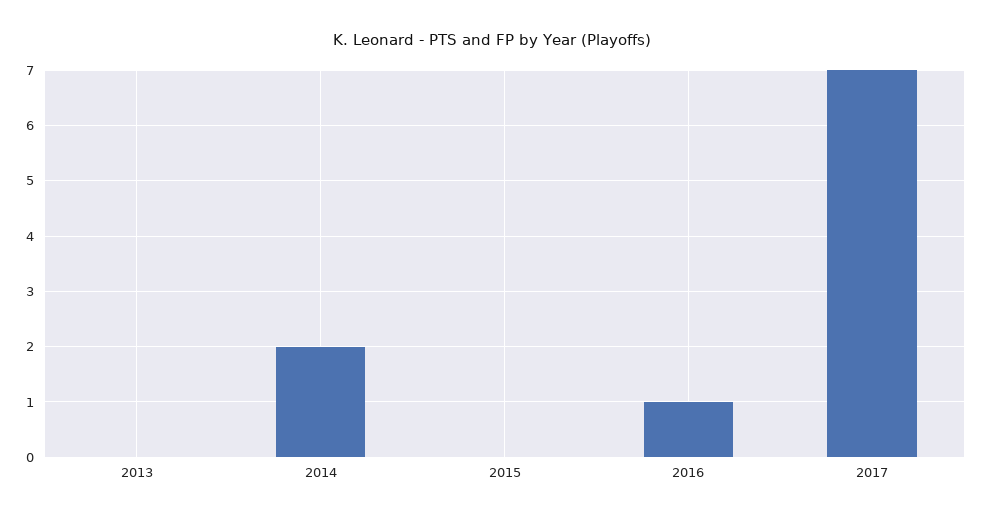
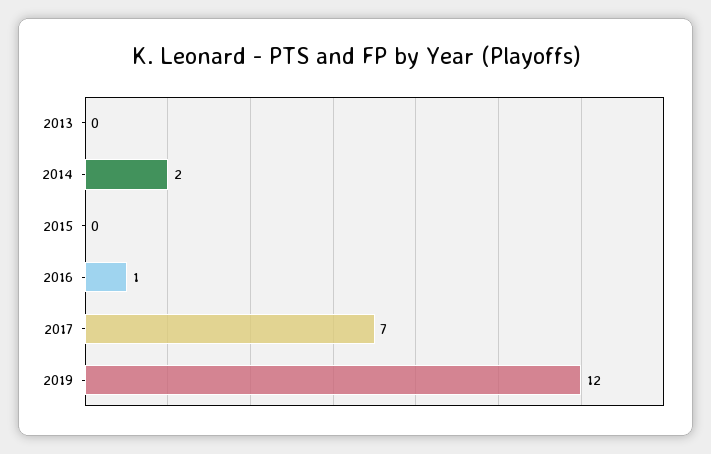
2019: none -> 12

